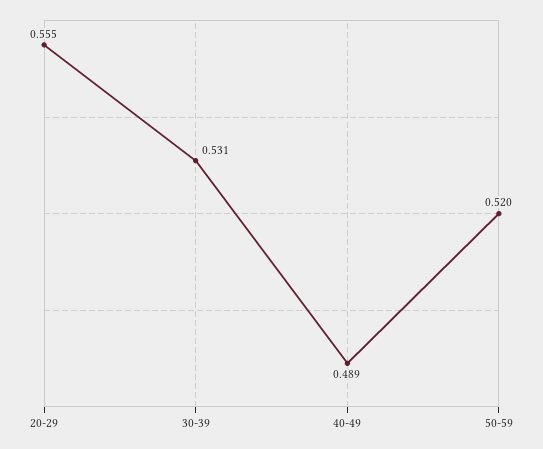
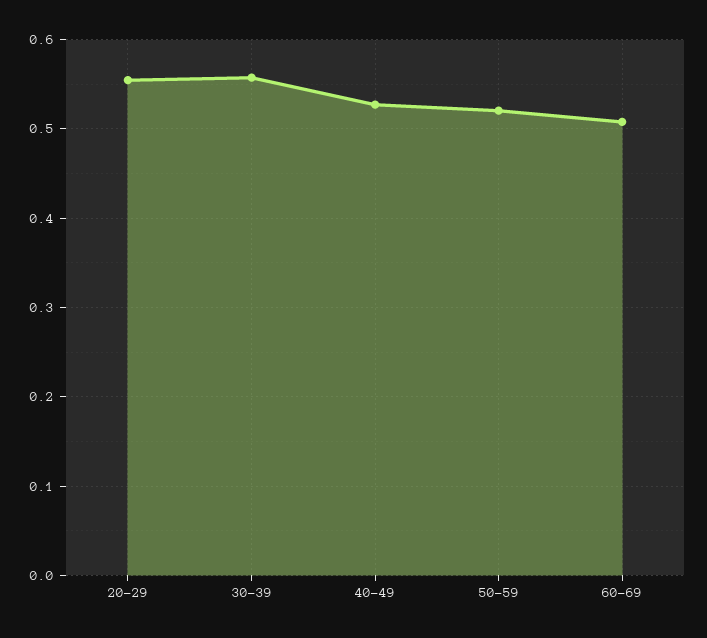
30-39: 0.531 -> 0.56
40-49: 0.489 -> 0.53
60-69: none -> 0.51

